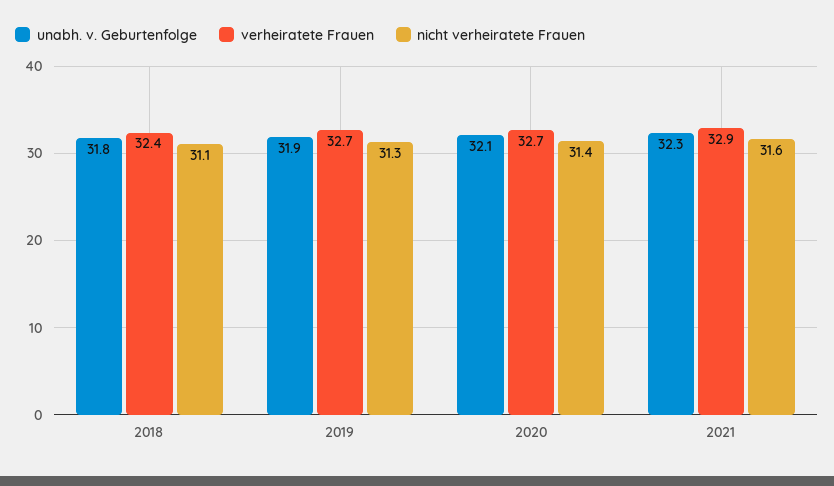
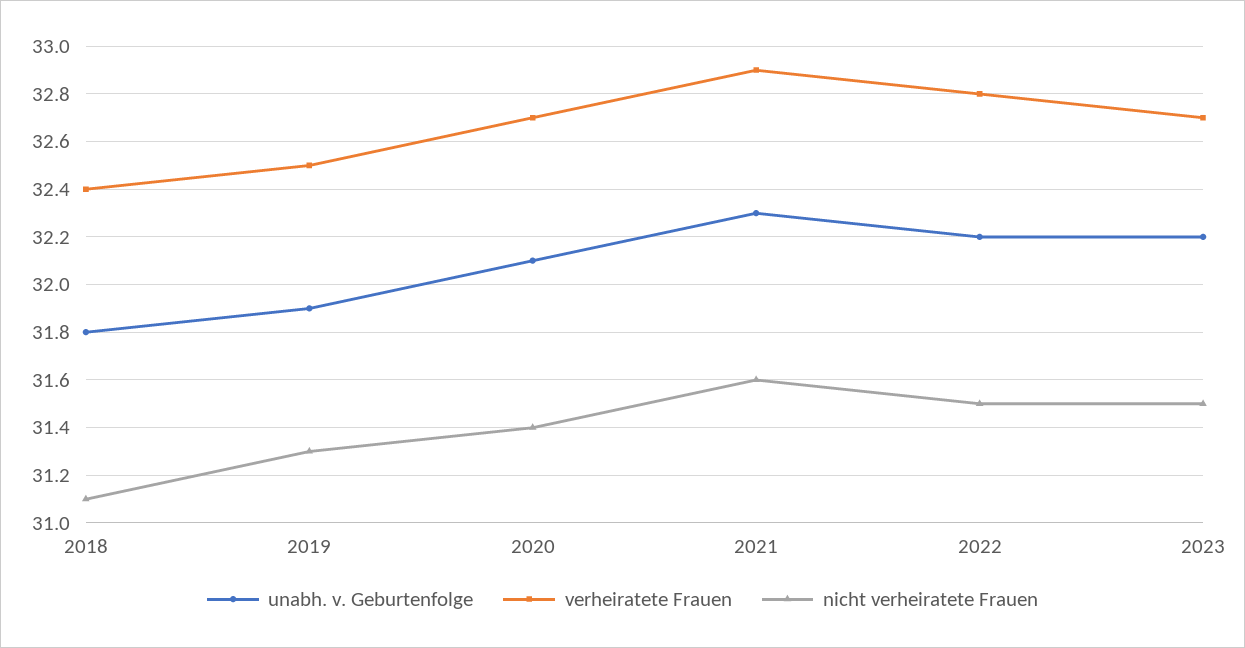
verheiratete Frauen, 2019: 32.7 -> 32.5
unabh. v. Geburtenfolge, 2022: none -> 32.2
verheiratete Frauen, 2022: none -> 32.8
nicht verheiratete Frauen, 2022: none -> 31.5
unabh. v. Geburtenfolge, 2023: none -> 32.2
verheiratete Frauen, 2023: none -> 32.7
nicht verheiratete Frauen, 2023: none -> 31.5

